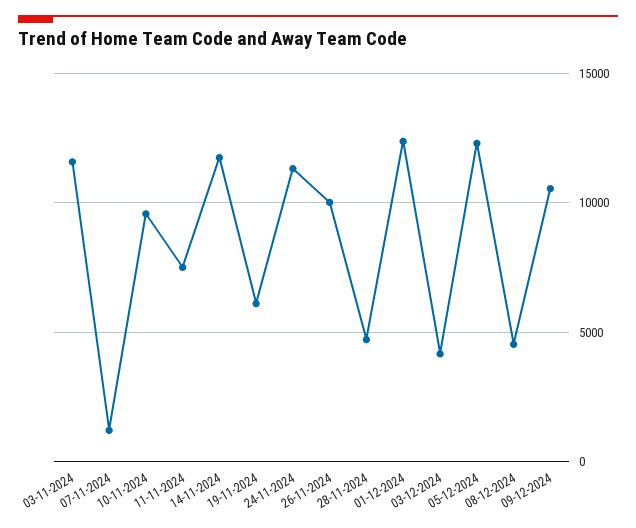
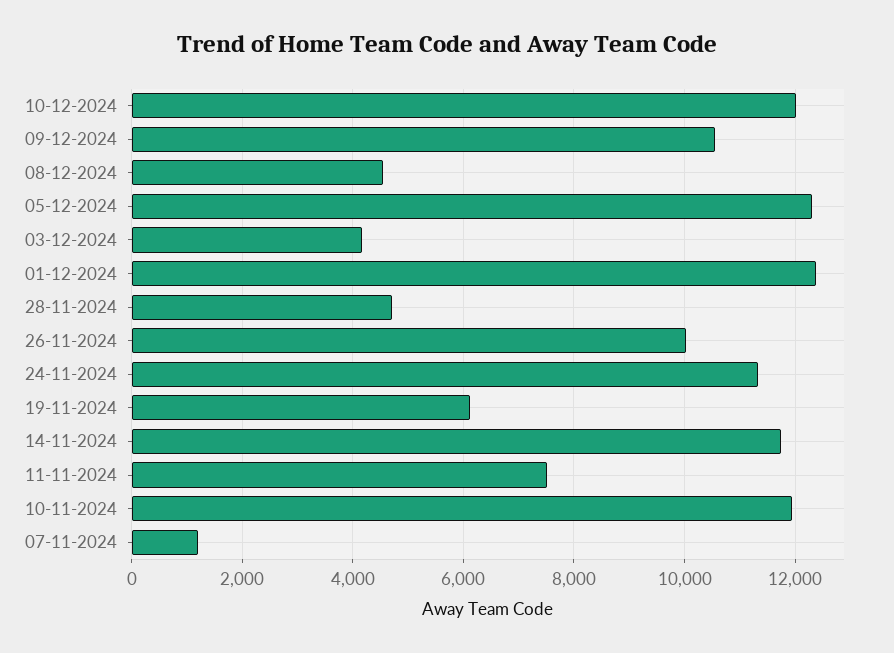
03-11-2024: 11500 -> none
10-11-2024: 9500 -> 12000
10-12-2024: none -> 12000

